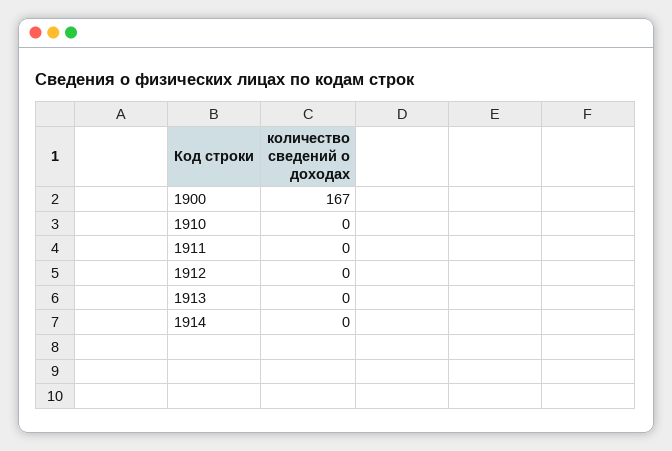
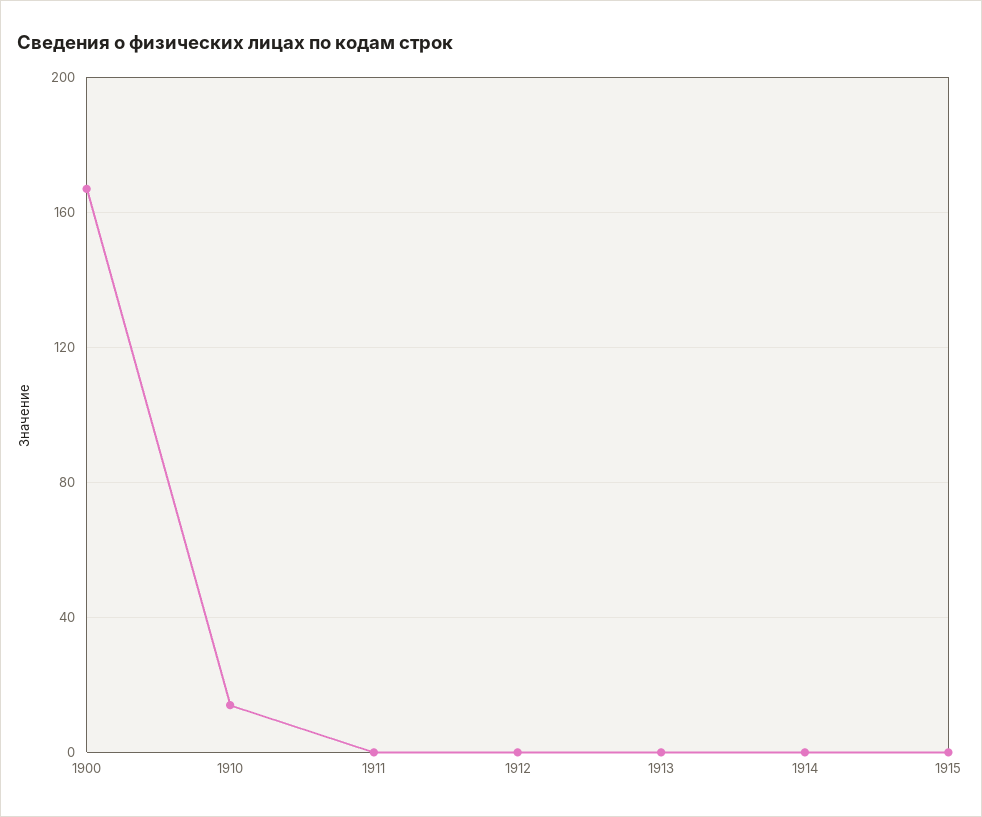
1910: 0 -> 15
1915: none -> 0

